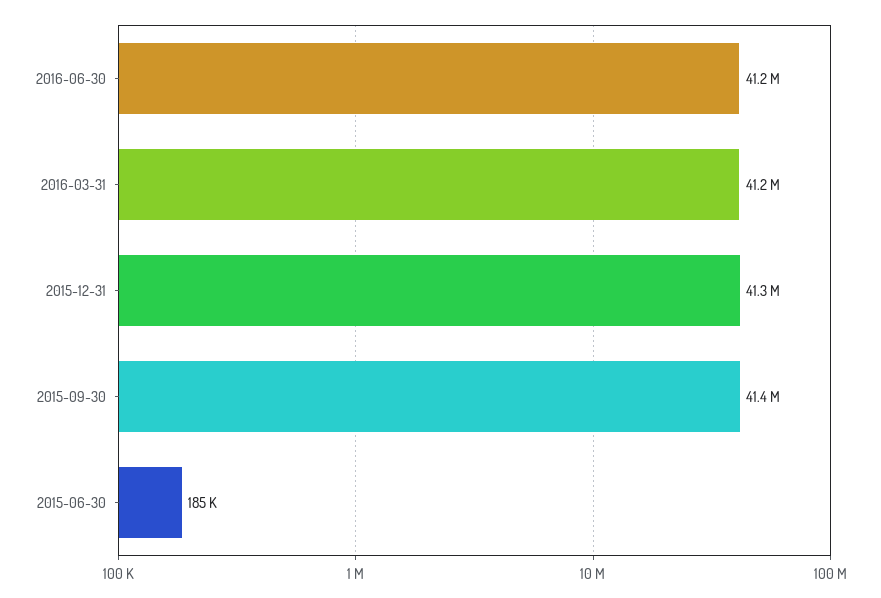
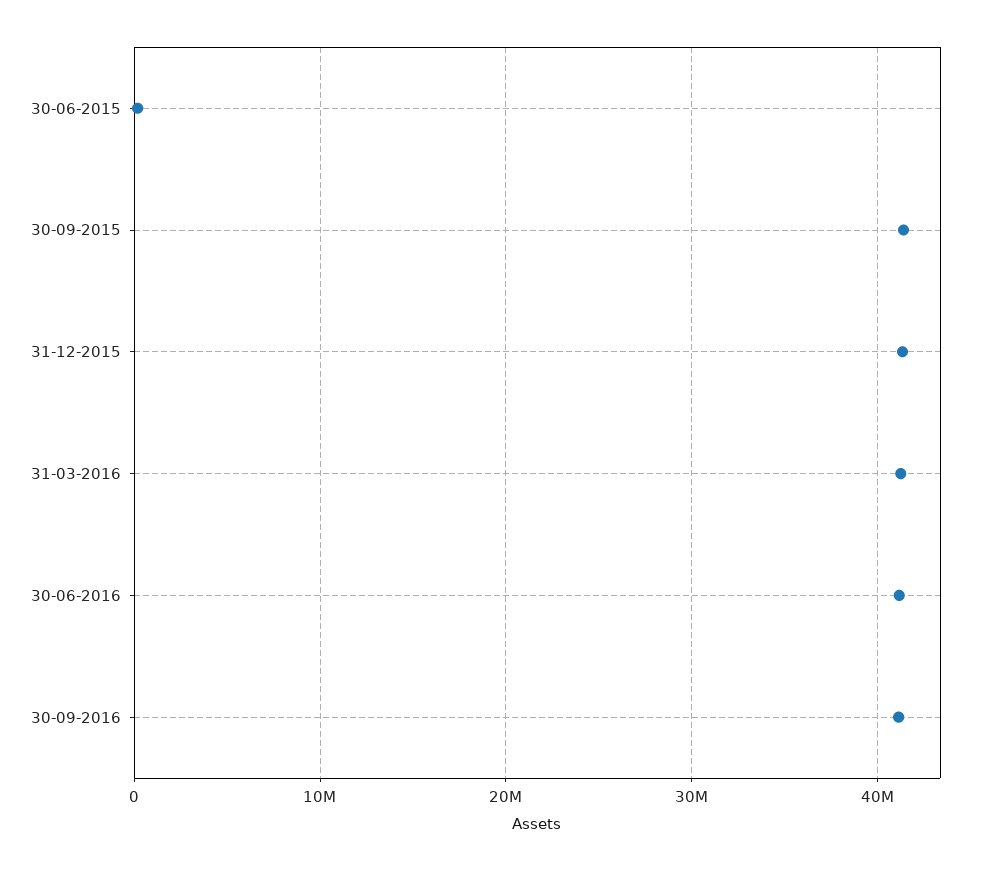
30-09-2016: none -> 41000000

